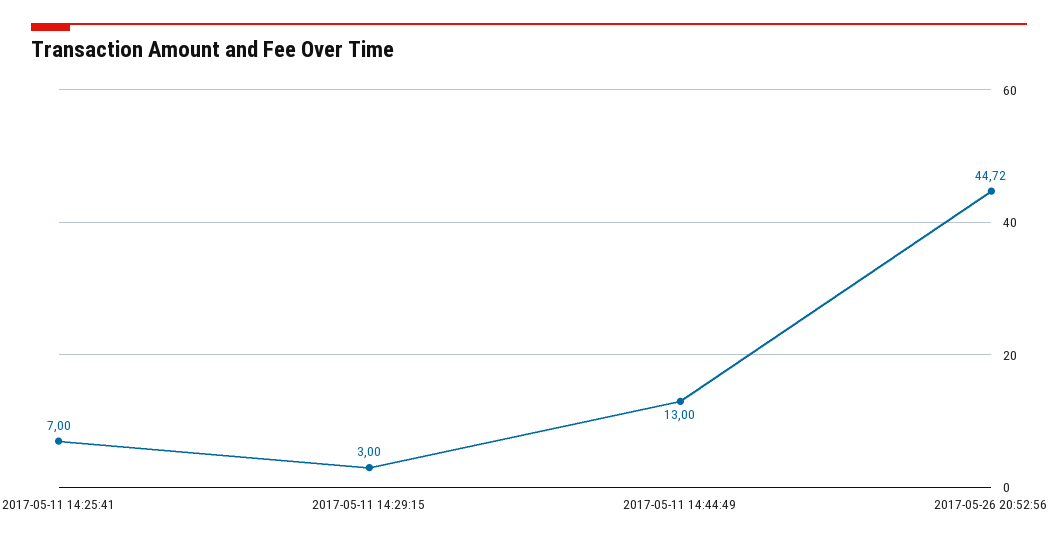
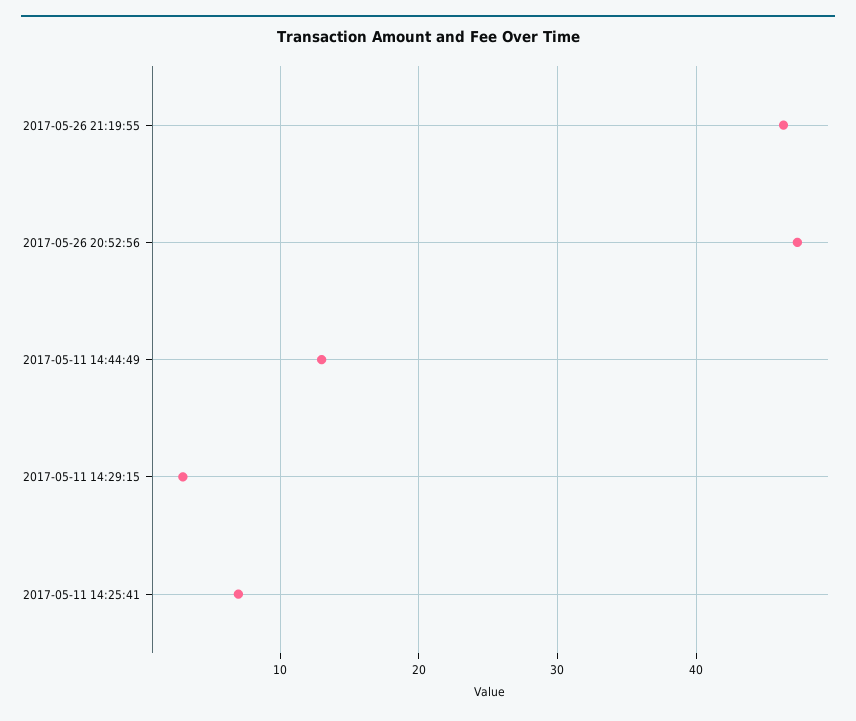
2017-05-26 20:52:56: 44.72 -> 47
2017-05-26 21:19:55: none -> 46

